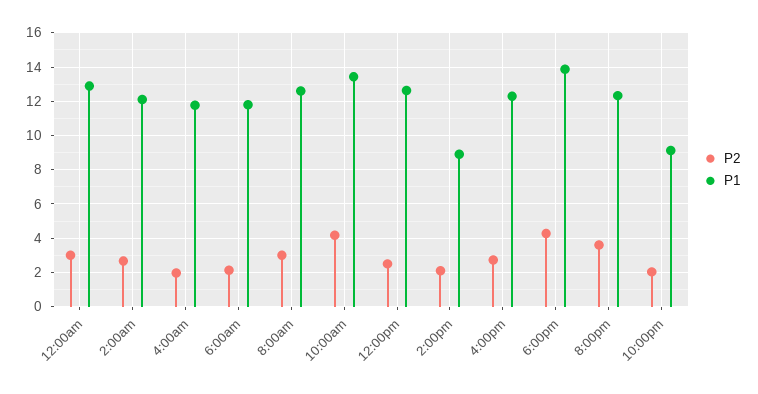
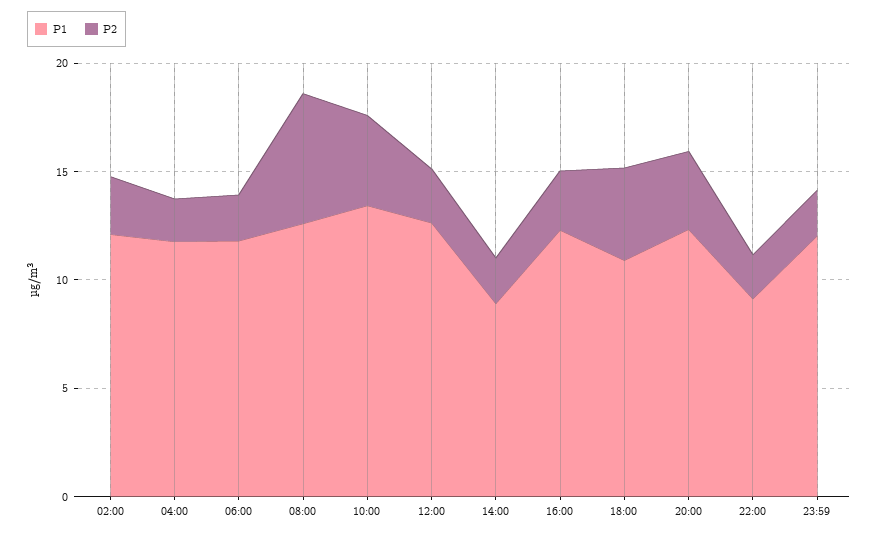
P2, 12:00am: 3 -> none
P1, 12:00am: 13 -> none
P2, 8:00am: 3 -> 6
P1, 6:00pm: 14 -> 11
P1, 23:59: none -> 12
P2, 23:59: none -> 2

